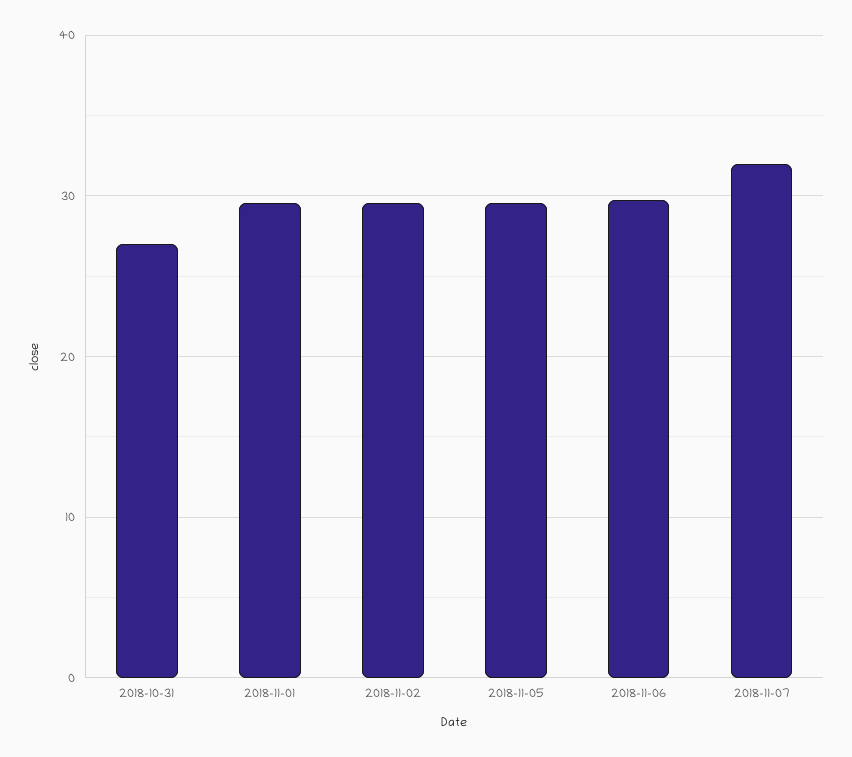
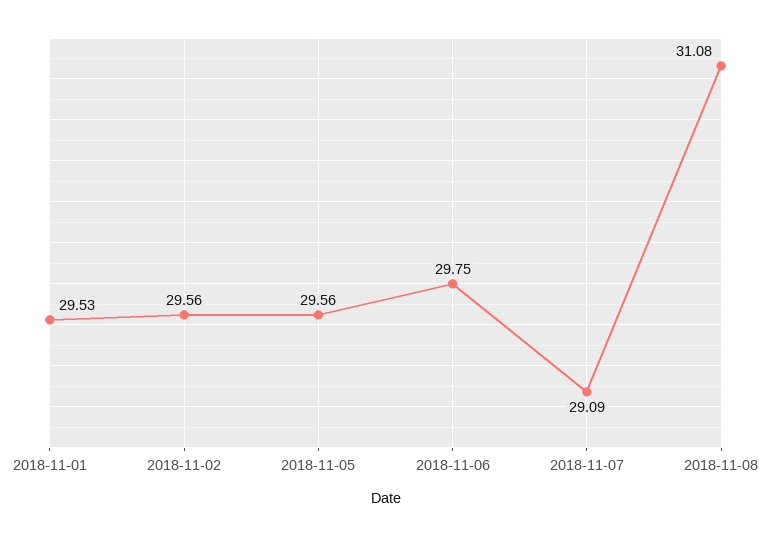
2018-10-31: 27 -> none
2018-11-07: 32 -> 29.09
2018-11-08: none -> 31.08

